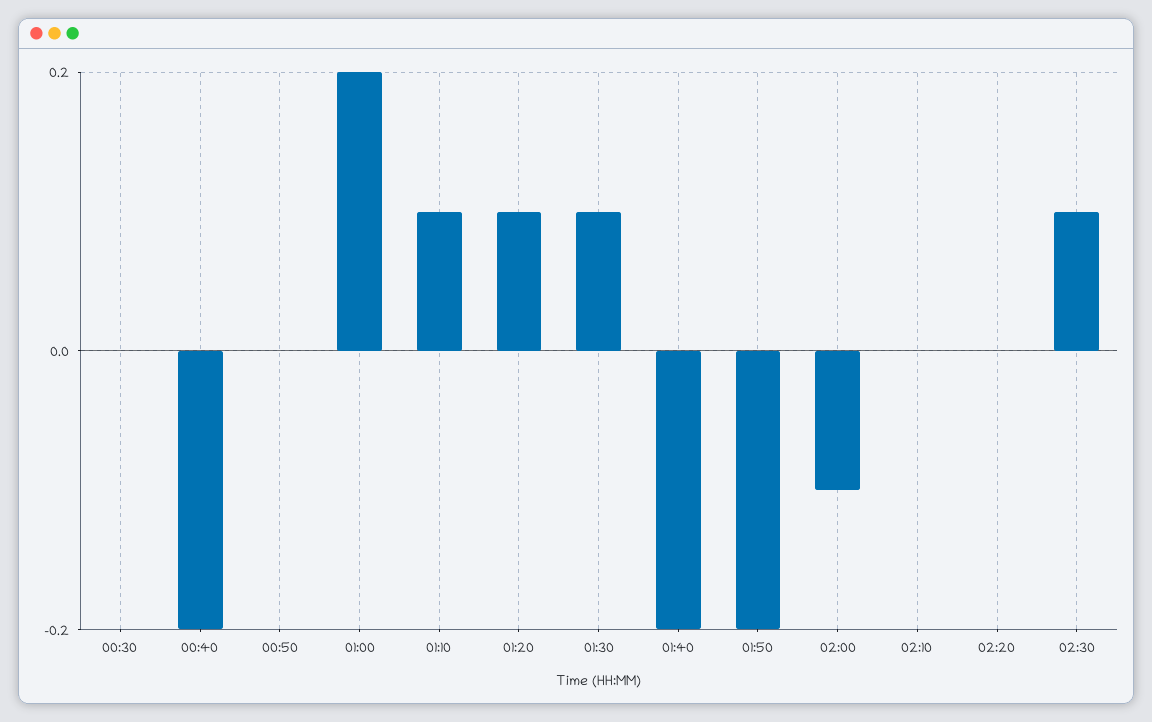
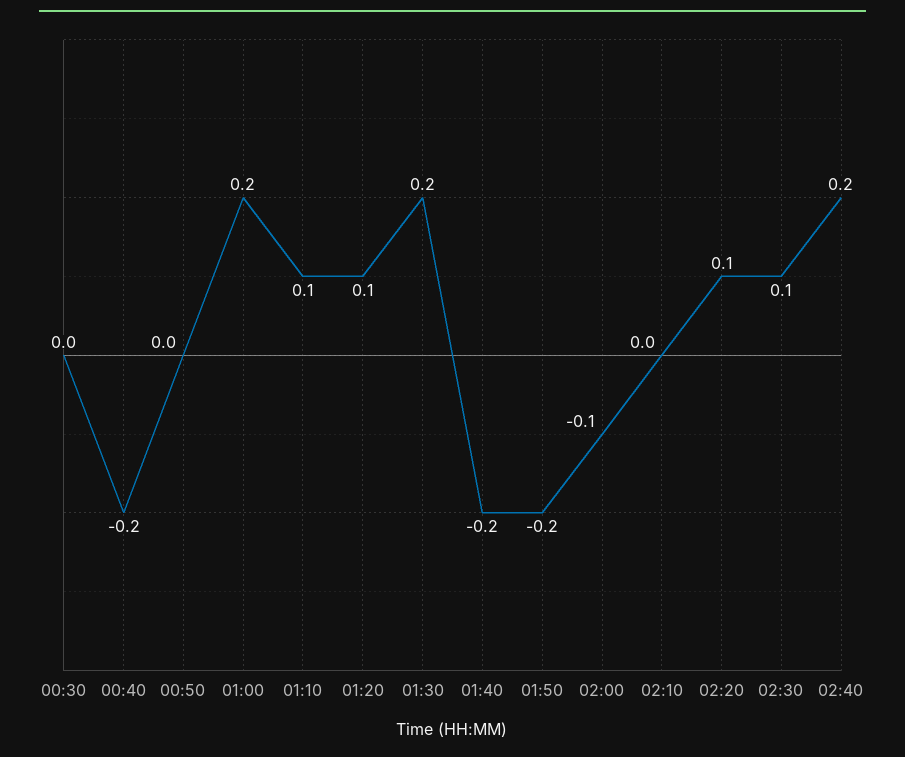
01:30: 0.1 -> 0.2
02:20: 0 -> 0.1
02:40: none -> 0.2

